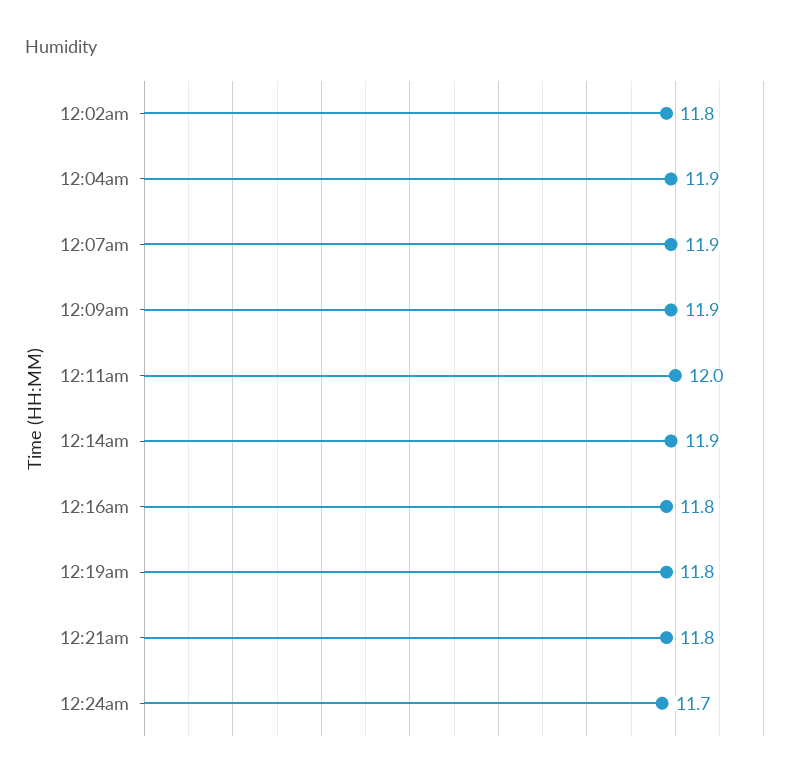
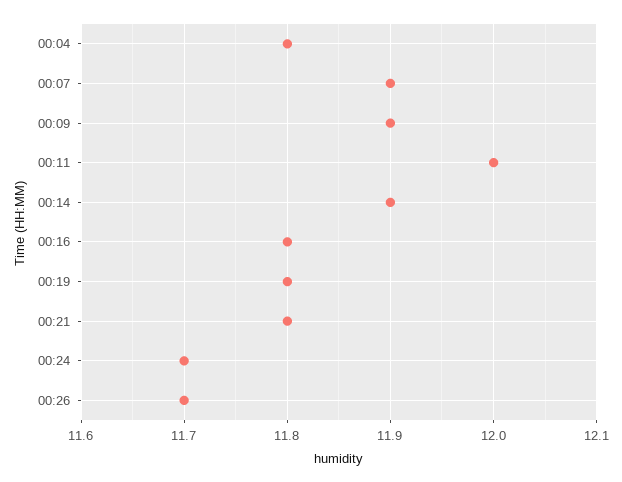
12:02am: 11.8 -> none
12:04am: 11.9 -> 11.8
00:26: none -> 11.7

